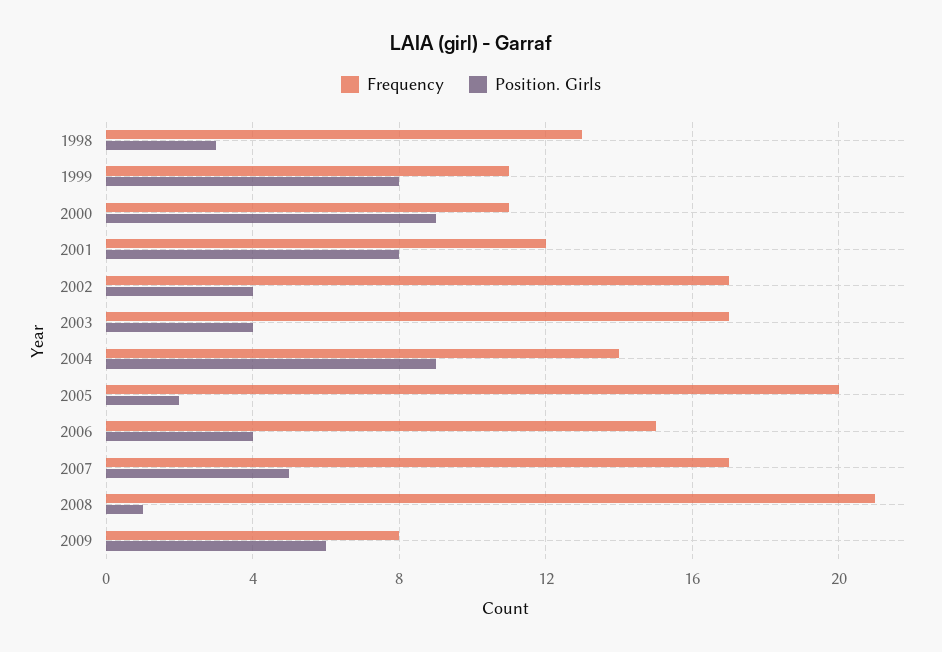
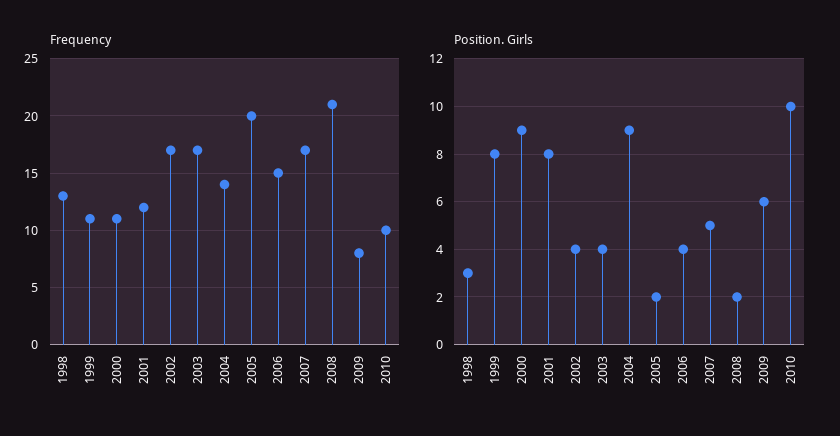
Position. Girls, 2008: 1 -> 2
Frequency, 2010: none -> 10
Position. Girls, 2010: none -> 10

